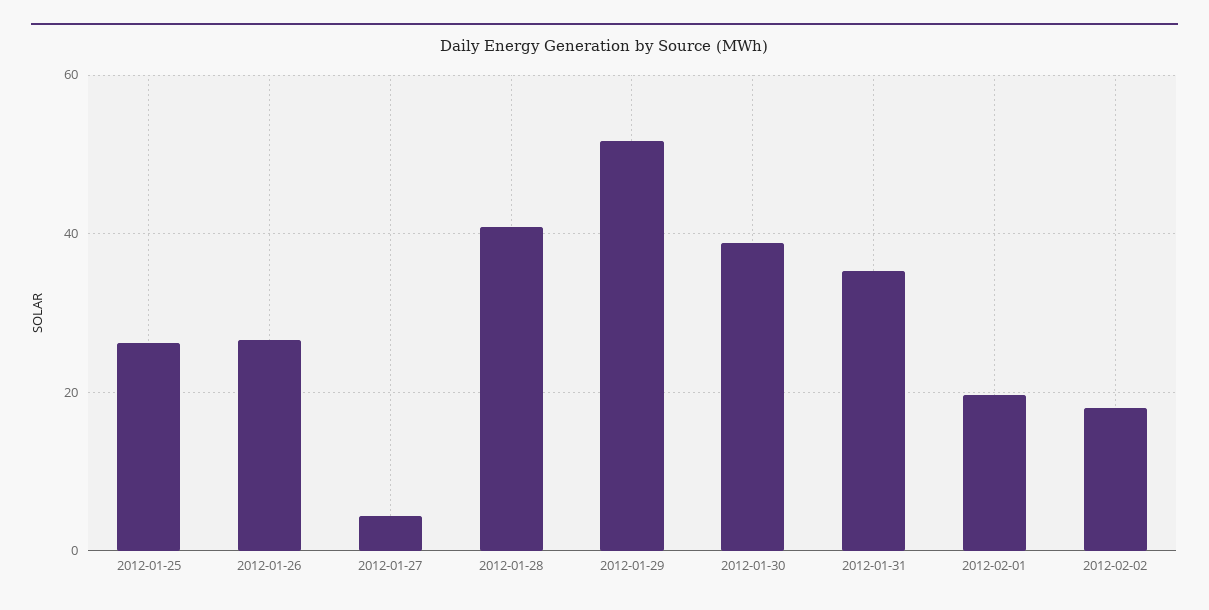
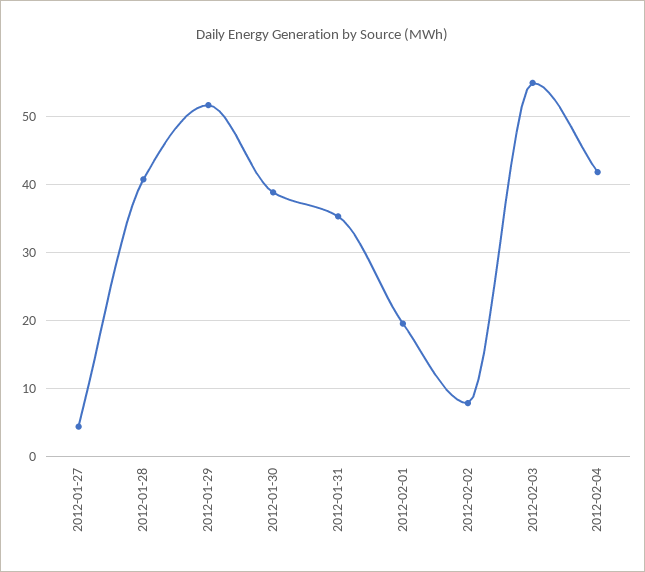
2012-01-25: 26 -> none
2012-01-26: 26 -> none
2012-02-02: 18 -> 8
2012-02-03: none -> 55
2012-02-04: none -> 42

